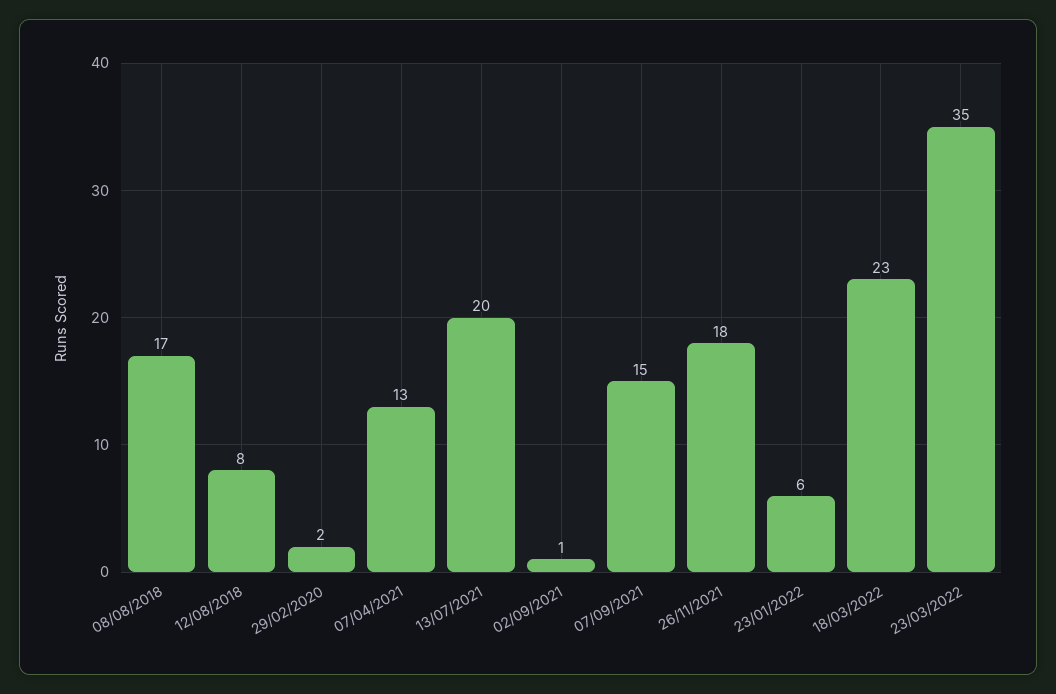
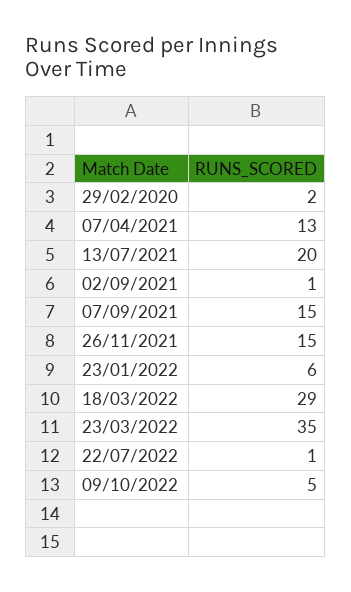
08/08/2018: 17 -> none
12/08/2018: 8 -> none
26/11/2021: 18 -> 15
18/03/2022: 23 -> 29
22/07/2022: none -> 1
09/10/2022: none -> 5

